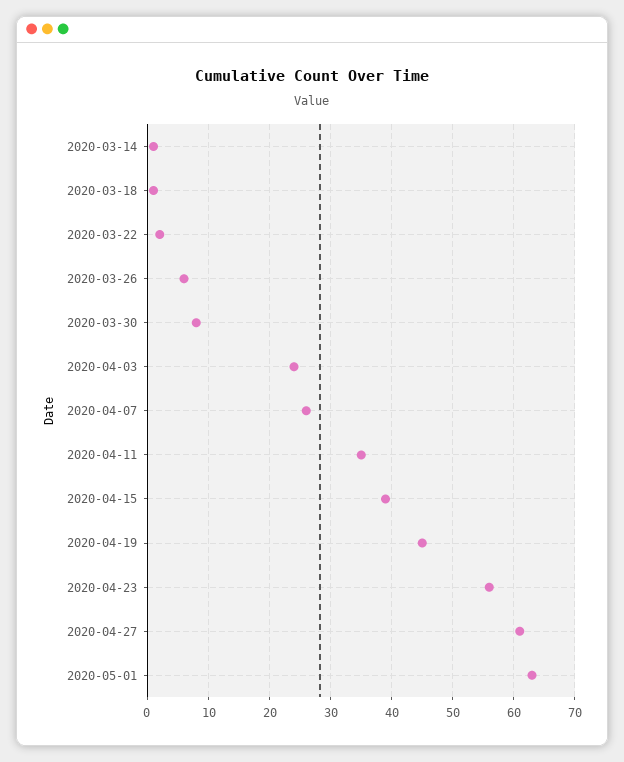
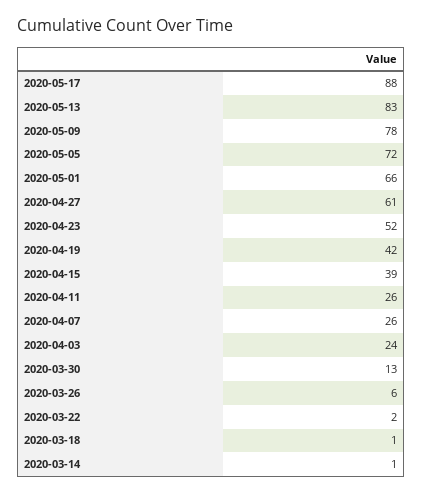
2020-03-30: 8 -> 13
2020-04-11: 35 -> 26
2020-04-19: 45 -> 42
2020-04-23: 56 -> 52
2020-05-01: 63 -> 66
2020-05-17: none -> 88
2020-05-13: none -> 83
2020-05-09: none -> 78
2020-05-05: none -> 72

